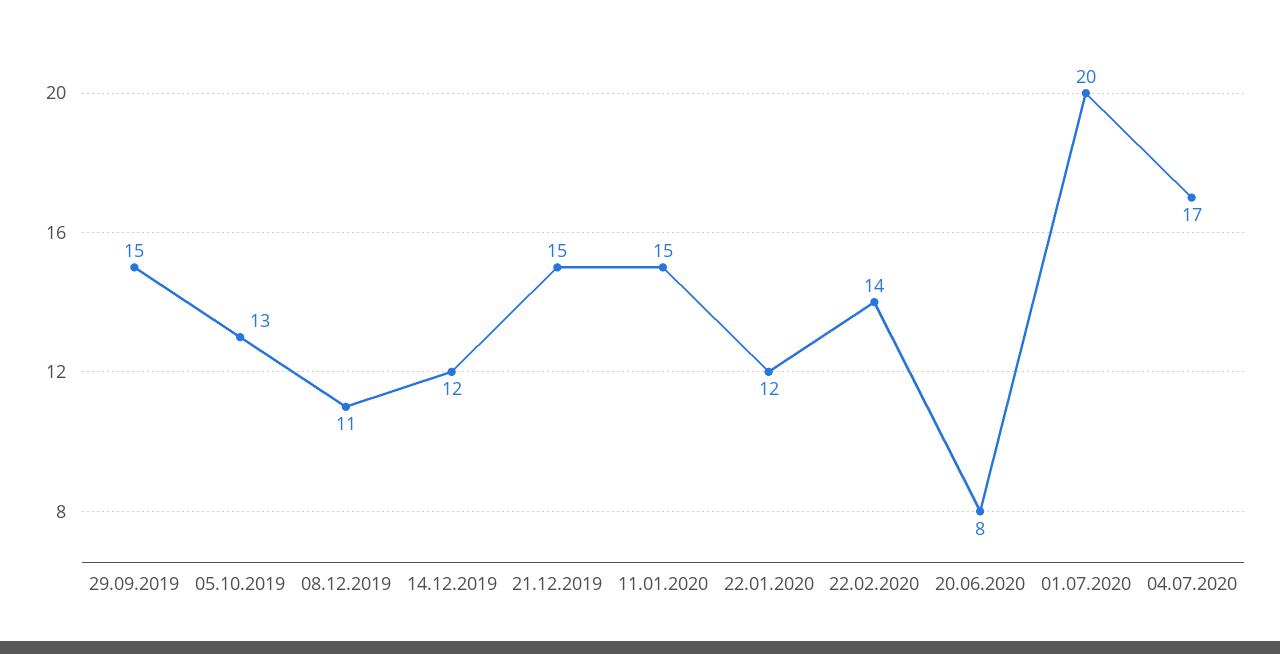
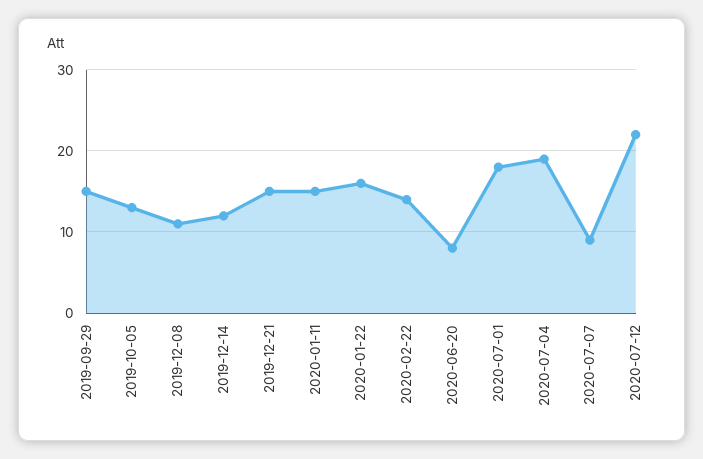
22.01.2020: 12 -> 16
01.07.2020: 20 -> 18
04.07.2020: 17 -> 19
2020-07-07: none -> 9
2020-07-12: none -> 22

